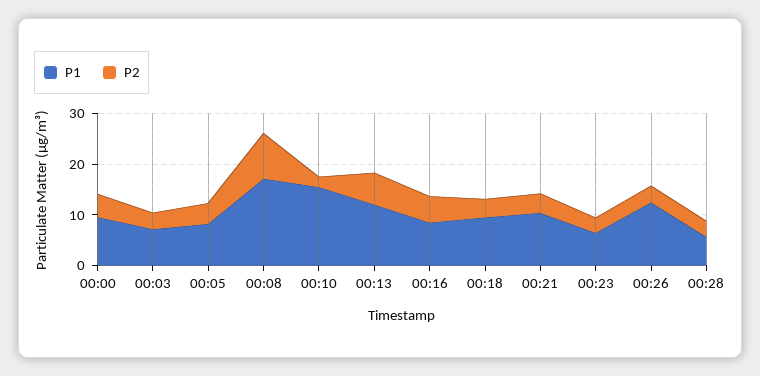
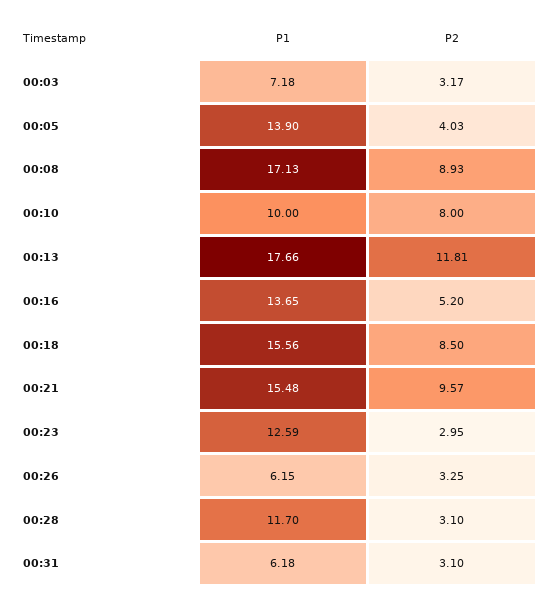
P1, 00:00: 10 -> none
P2, 00:00: 4 -> none
P1, 00:05: 8 -> 13.9
P1, 00:10: 16 -> 10
P2, 00:10: 2 -> 8
P1, 00:13: 12 -> 17.66
P2, 00:13: 6 -> 11.81
P1, 00:16: 8 -> 13.65
P1, 00:18: 10 -> 15.56
P2, 00:18: 4 -> 8.5
P1, 00:21: 10 -> 15.48
P2, 00:21: 4 -> 9.57
P1, 00:23: 6 -> 12.59
P1, 00:26: 12 -> 6.15
P1, 00:28: 6 -> 11.7
P1, 00:31: none -> 6.18
P2, 00:31: none -> 3.1

